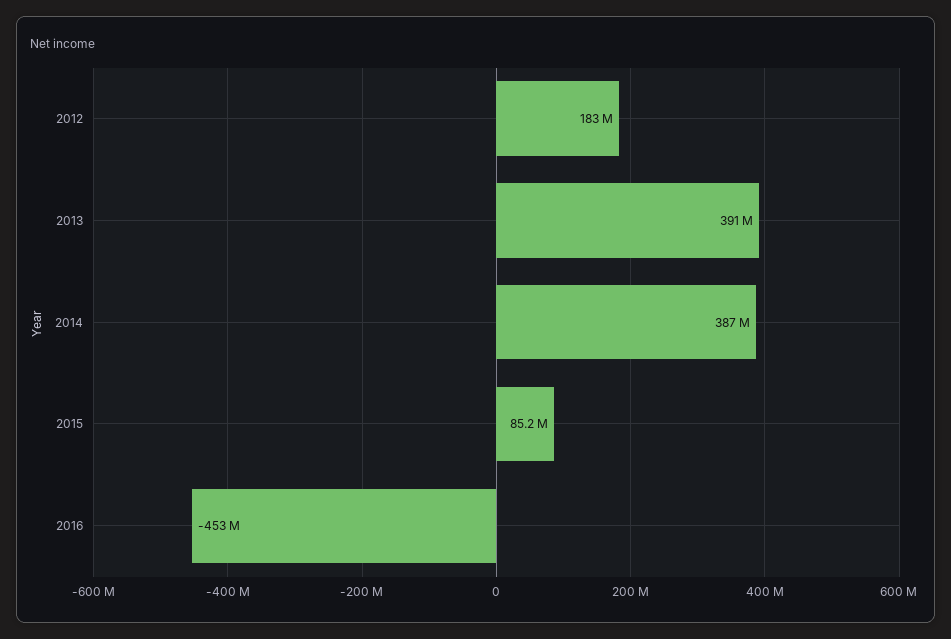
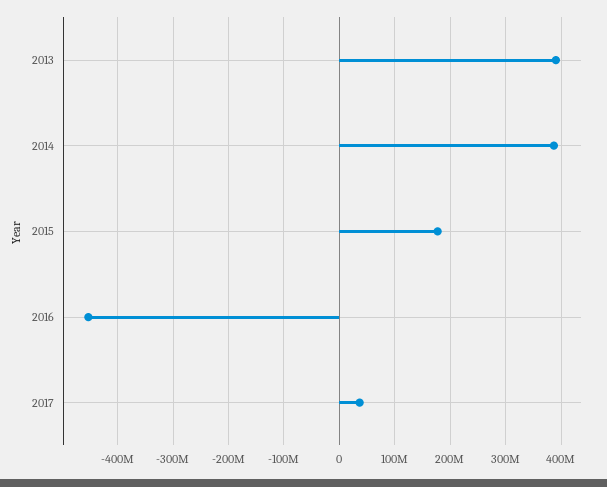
2012: 183000000 -> none
2015: 85200000 -> 180000000
2017: none -> 40000000

